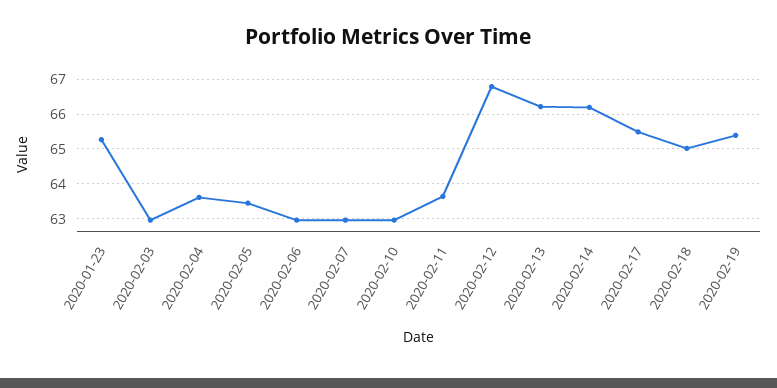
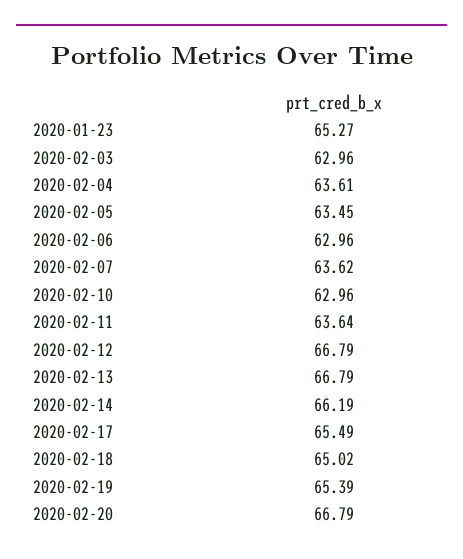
2020-02-07: 63 -> 63.62
2020-02-13: 66.2 -> 66.79
2020-02-20: none -> 66.79

